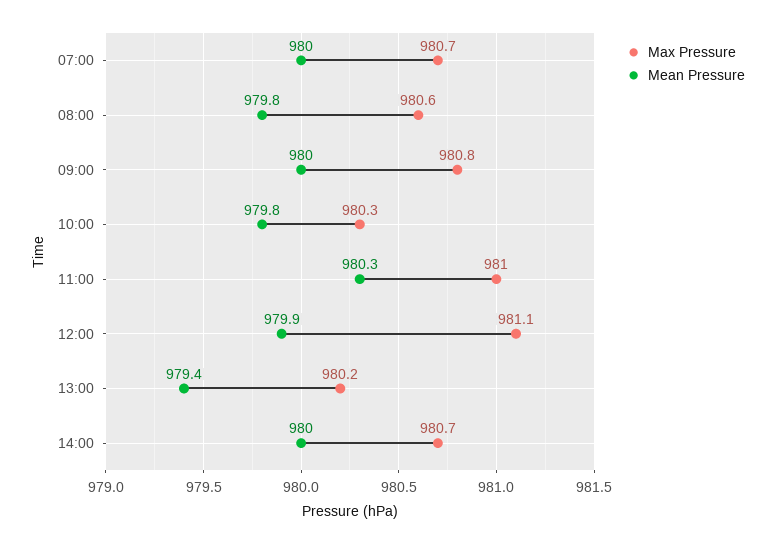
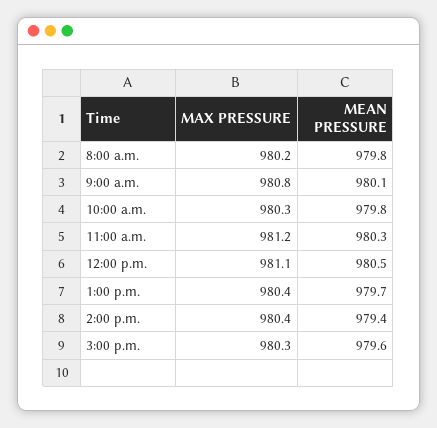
Max Pressure, 07:00: 980.7 -> none
Mean Pressure, 07:00: 980 -> none
Max Pressure, 08:00: 980.6 -> 980.2
Mean Pressure, 09:00: 980 -> 980.1
Max Pressure, 11:00: 981 -> 981.2
Mean Pressure, 12:00: 979.9 -> 980.5
Max Pressure, 13:00: 980.2 -> 980.4
Mean Pressure, 13:00: 979.4 -> 979.7
Max Pressure, 14:00: 980.7 -> 980.4
Mean Pressure, 14:00: 980 -> 979.4
Max Pressure, 3:00 p.m.: none -> 980.3
Mean Pressure, 3:00 p.m.: none -> 979.6

